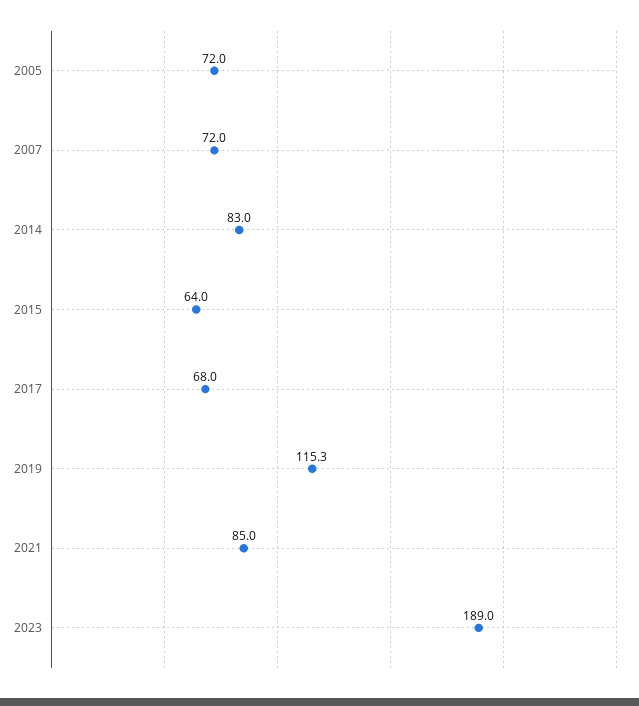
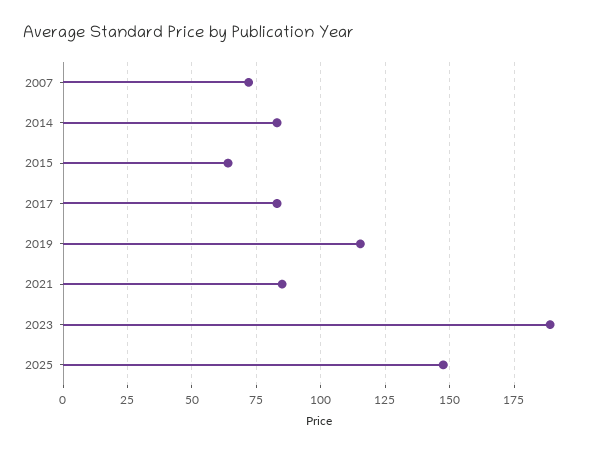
2005: 72 -> none
2017: 68 -> 82.5
2025: none -> 147.5

